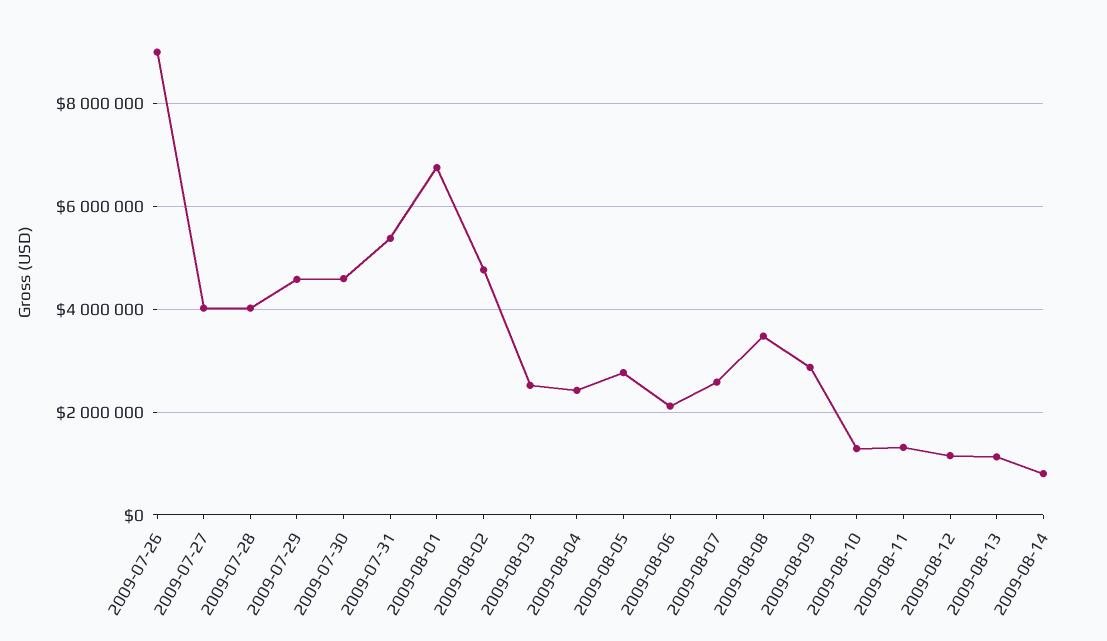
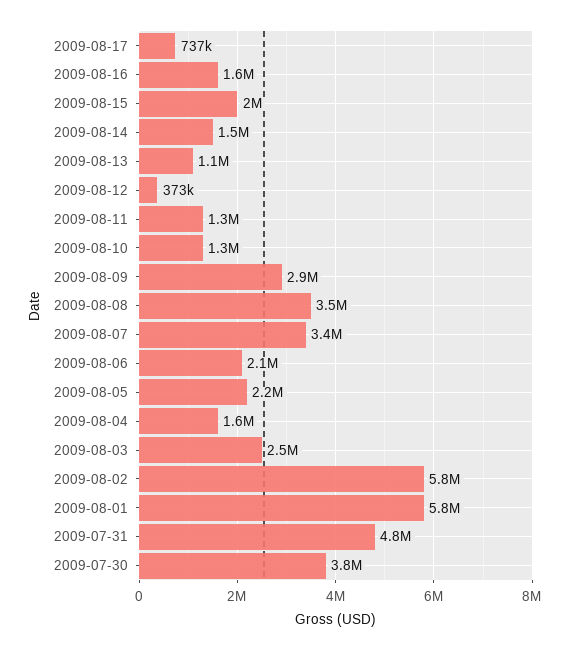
2009-07-26: 9000000 -> none
2009-07-27: 4000000 -> none
2009-07-28: 4000000 -> none
2009-07-29: 4600000 -> none
2009-07-30: 4600000 -> 3800000
2009-07-31: 5400000 -> 4800000
2009-08-01: 6800000 -> 5800000
2009-08-02: 4800000 -> 5800000
2009-08-04: 2400000 -> 1600000
2009-08-05: 2800000 -> 2200000
2009-08-07: 2600000 -> 3400000
2009-08-12: 1200000 -> 373000
2009-08-14: 800000 -> 1500000
2009-08-17: none -> 737000
2009-08-16: none -> 1600000
2009-08-15: none -> 2000000

